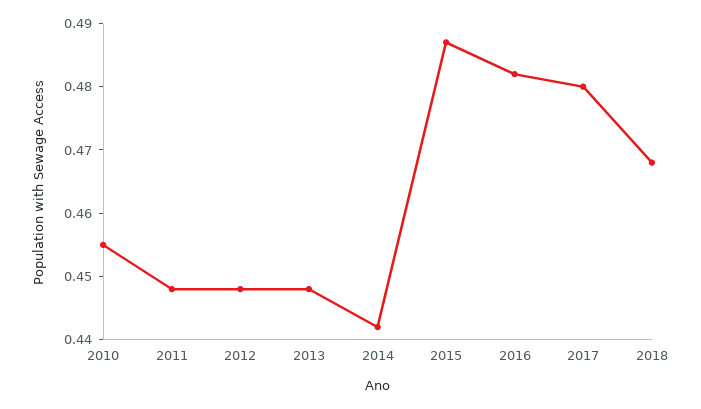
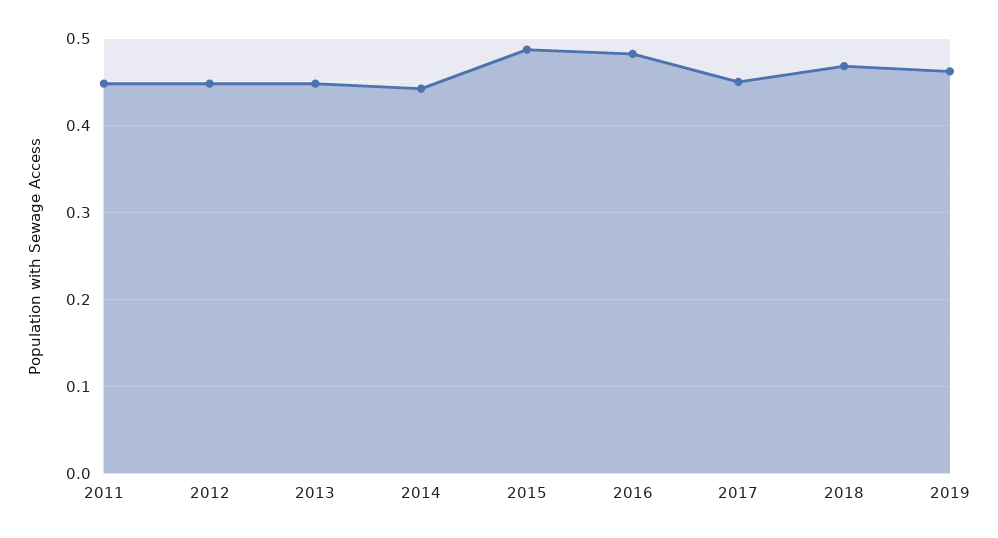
2010: 0.455 -> none
2017: 0.48 -> 0.45
2019: none -> 0.46

